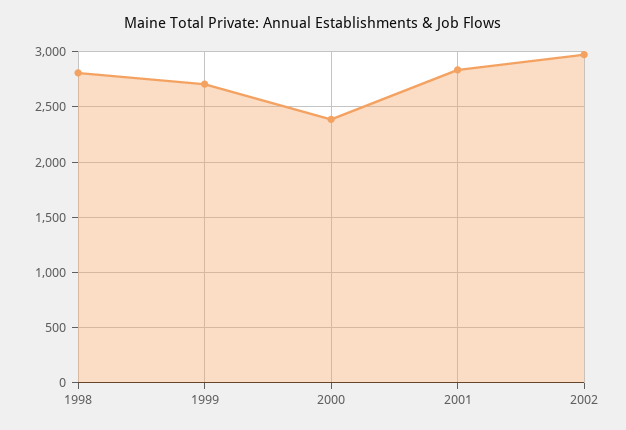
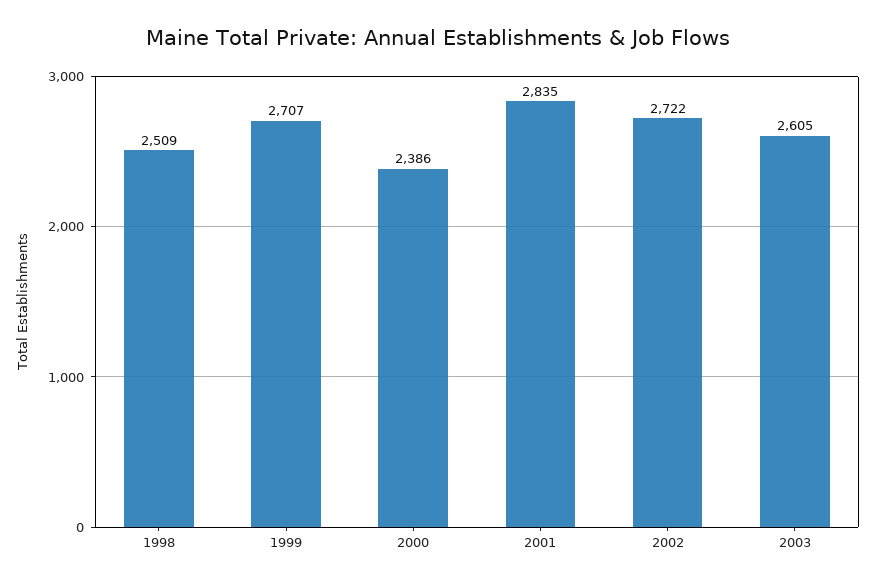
1998: 2800 -> 2509
2002: 3000 -> 2722
2003: none -> 2605

